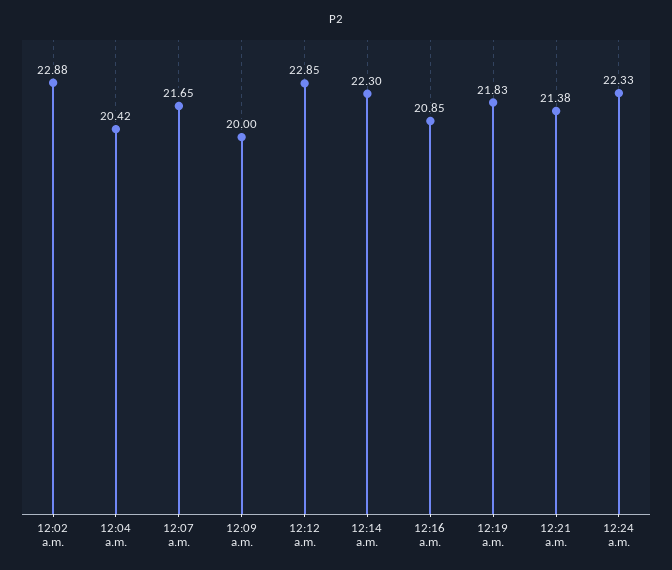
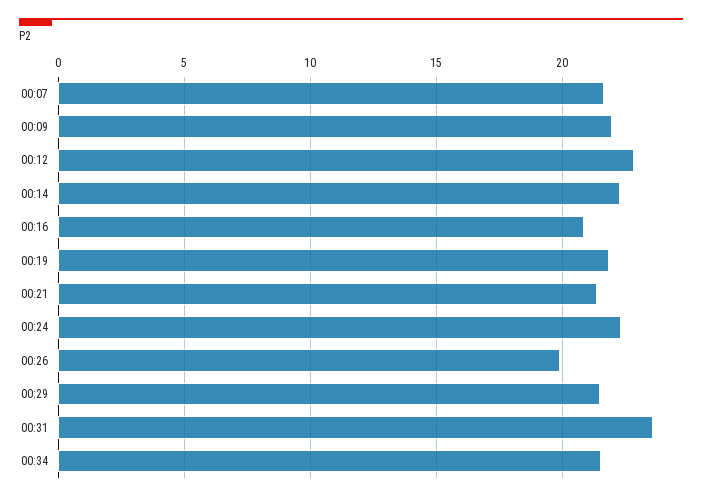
12:02 a.m.: 22.88 -> none
12:04 a.m.: 20.42 -> none
12:09 a.m.: 20 -> 22
00:26: none -> 20
00:29: none -> 21.5
00:31: none -> 23.5
00:34: none -> 21.5

